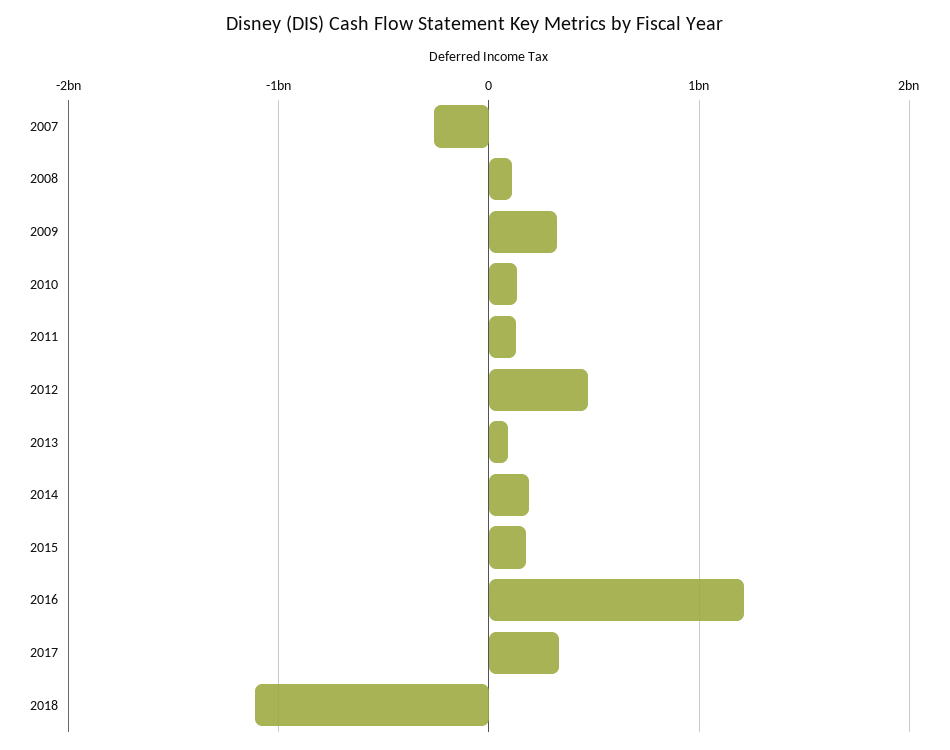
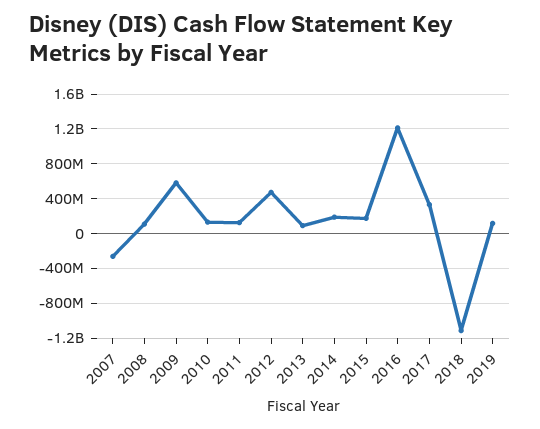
2009: 300000000 -> 600000000
2019: none -> 100000000

